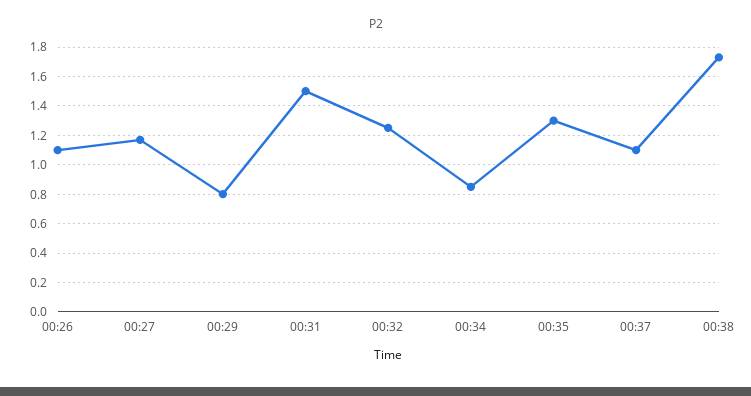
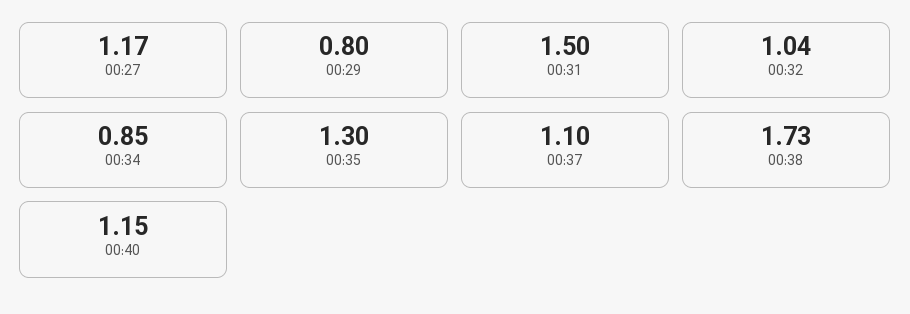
00:26: 1.1 -> none
00:32: 1.25 -> 1.04
00:40: none -> 1.15

